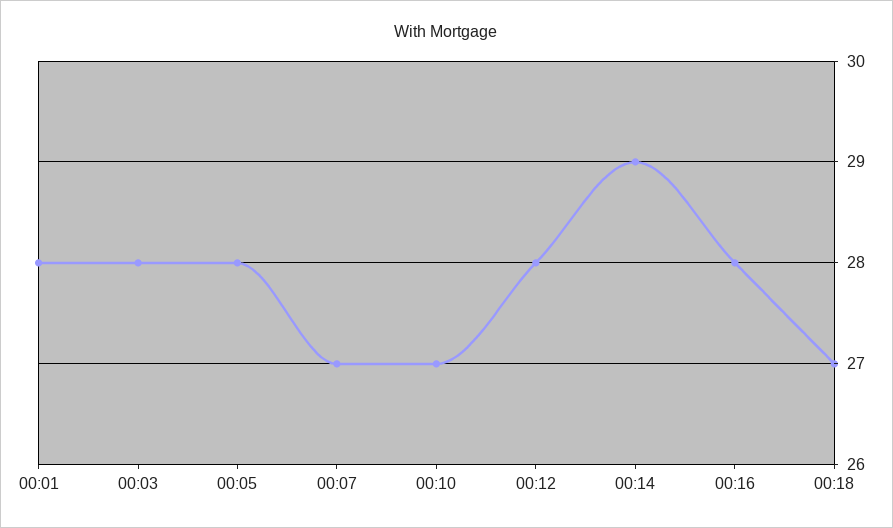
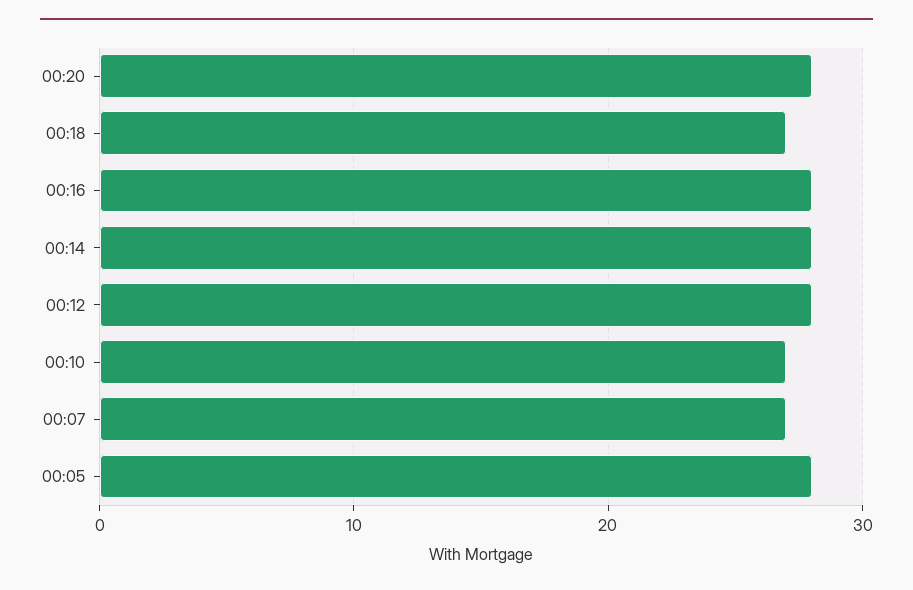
00:01: 28 -> none
00:03: 28 -> none
00:14: 29 -> 28
00:20: none -> 28

